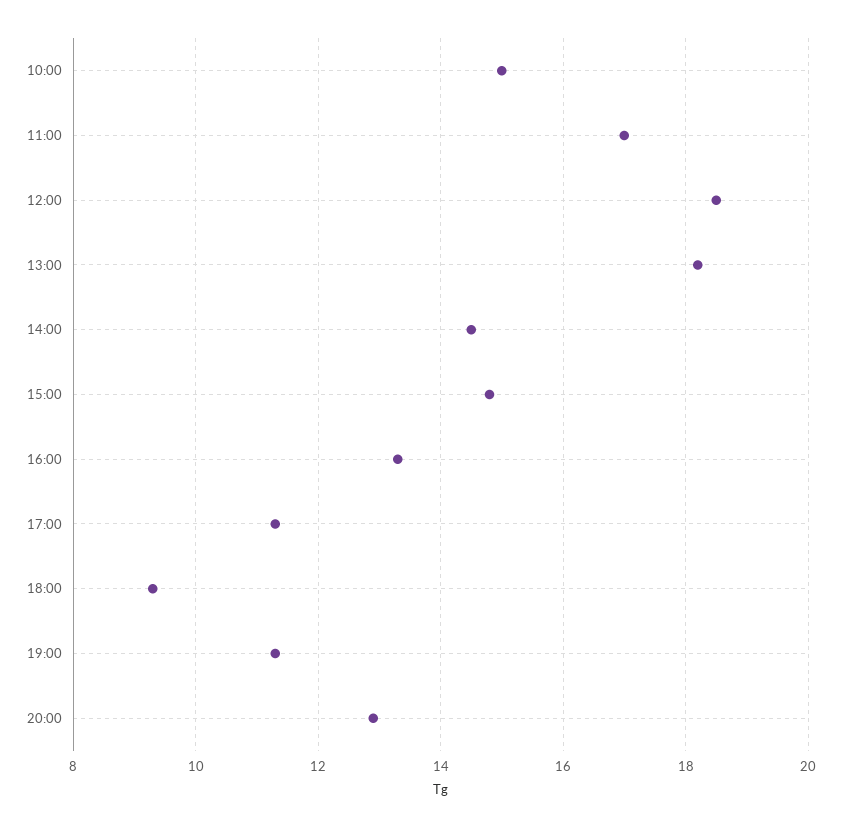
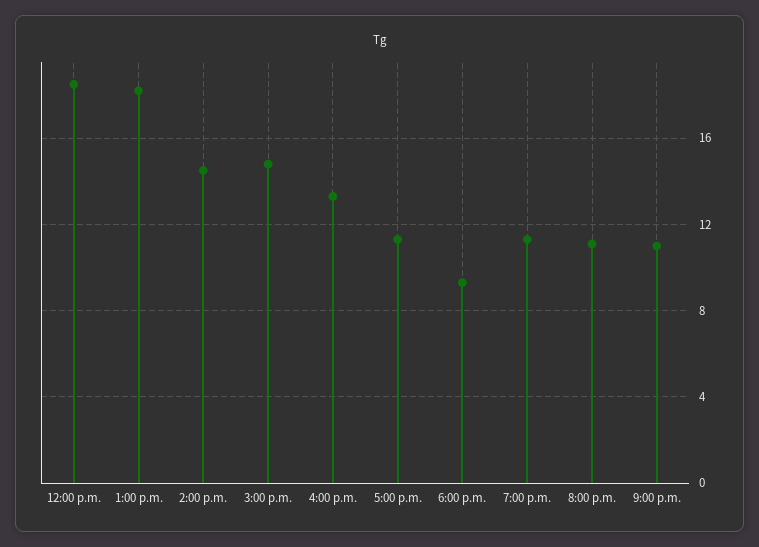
10:00: 15 -> none
11:00: 17 -> none
20:00: 13 -> 11
9:00 p.m.: none -> 11

